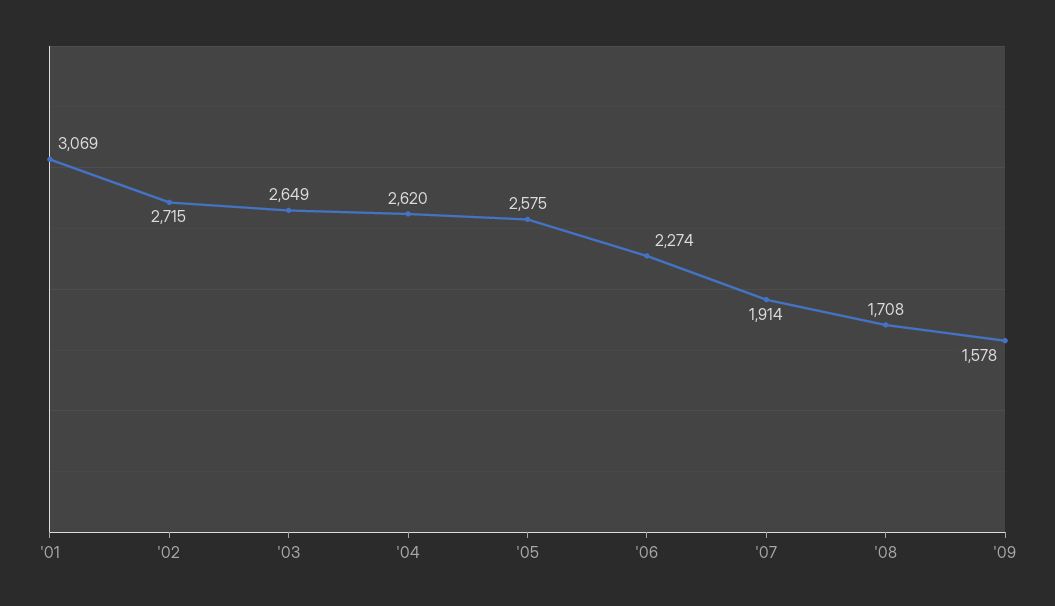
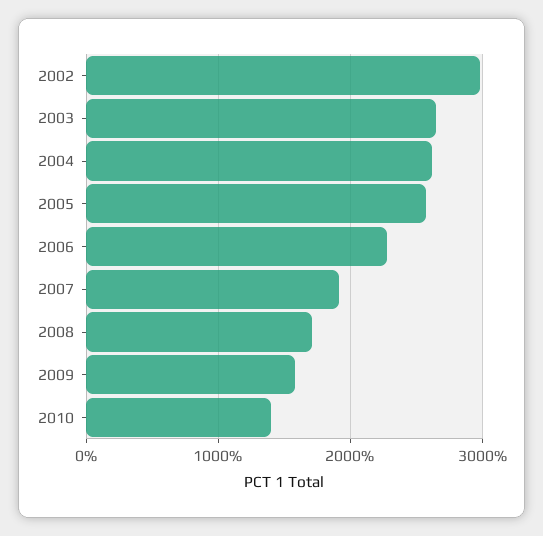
'01: 3069 -> none
'02: 2715 -> 3000
2010: none -> 1400

